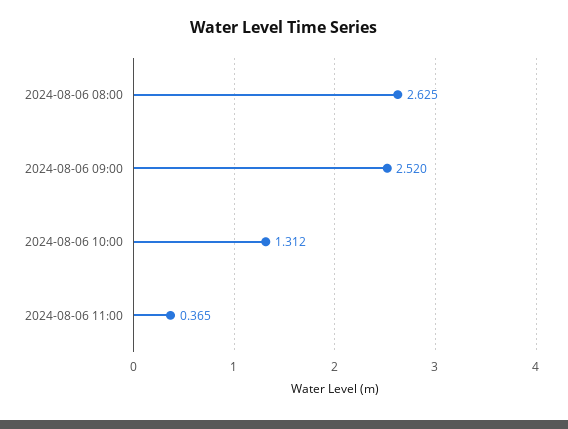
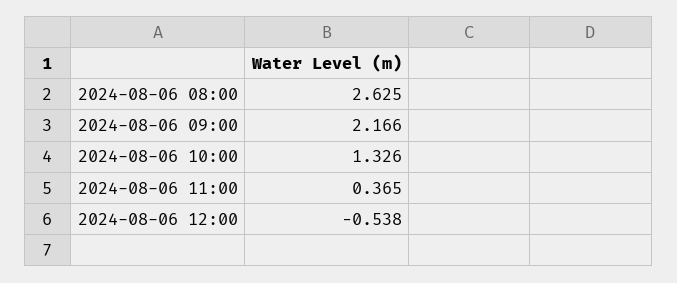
2024-08-06 09:00: 2.52 -> 2.166
2024-08-06 10:00: 1.312 -> 1.326
2024-08-06 12:00: none -> -0.538

